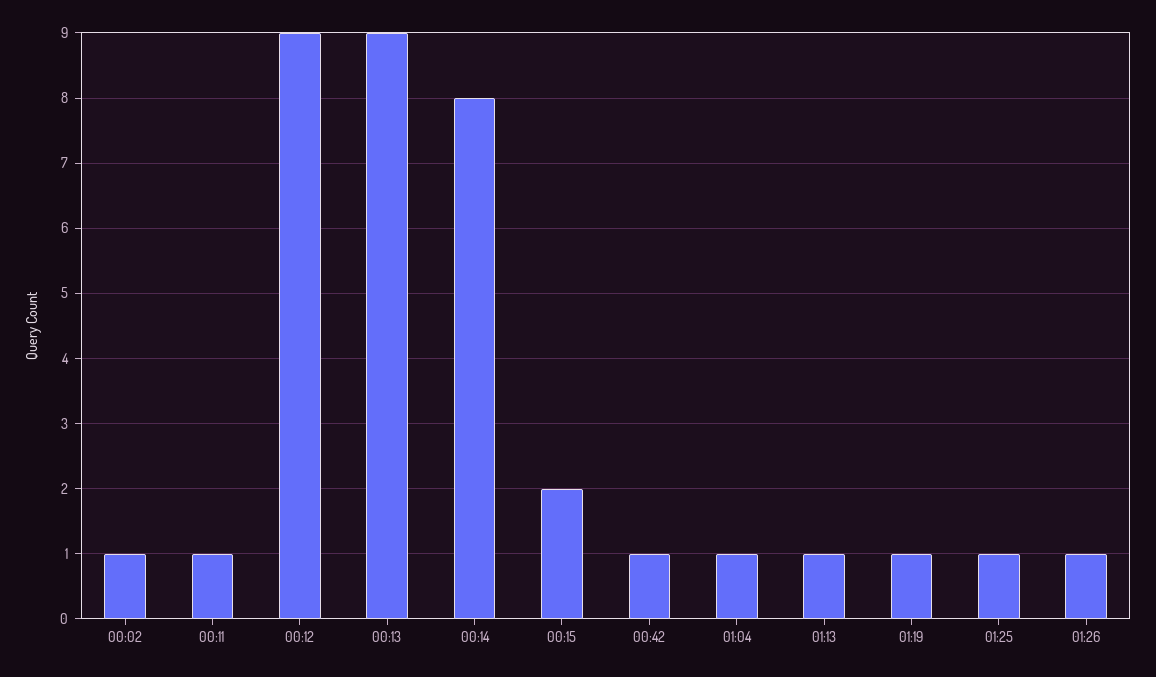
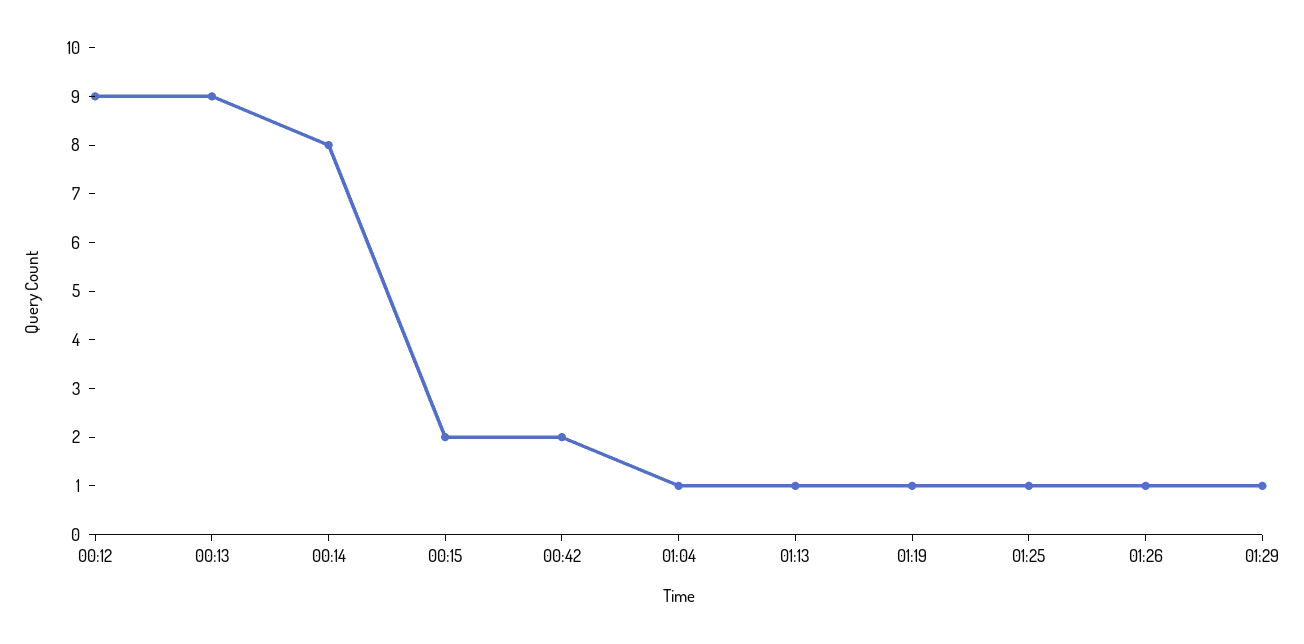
00:02: 1 -> none
00:11: 1 -> none
00:42: 1 -> 2
01:29: none -> 1

